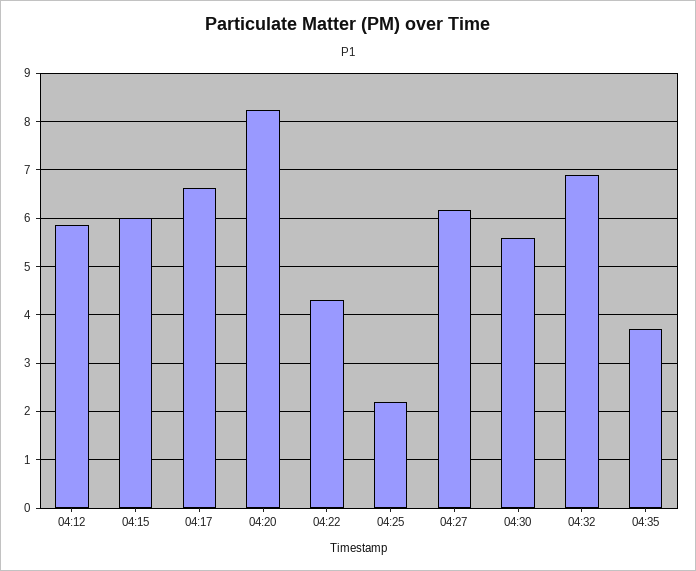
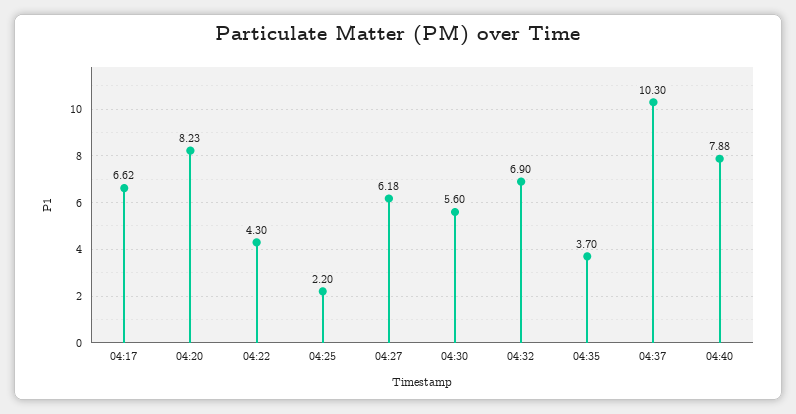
04:12: 5.8 -> none
04:15: 6 -> none
04:37: none -> 10.3
04:40: none -> 7.88

